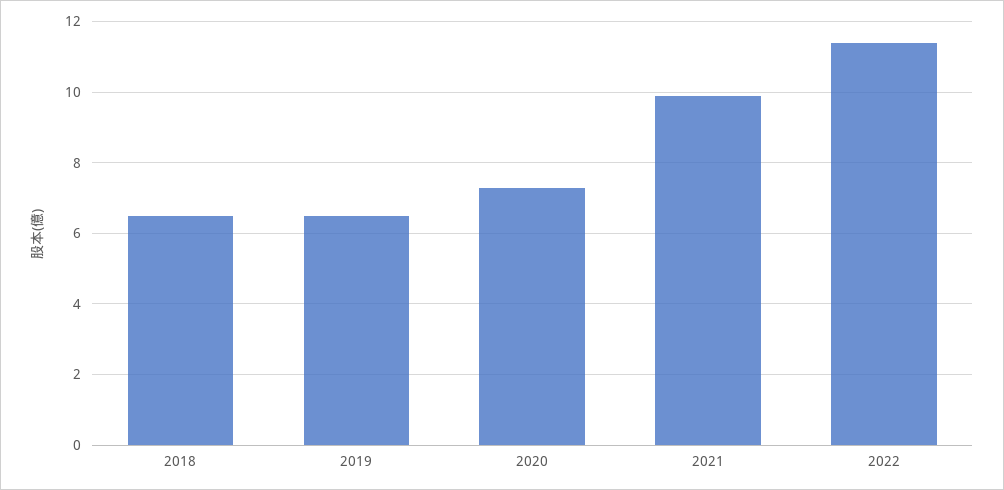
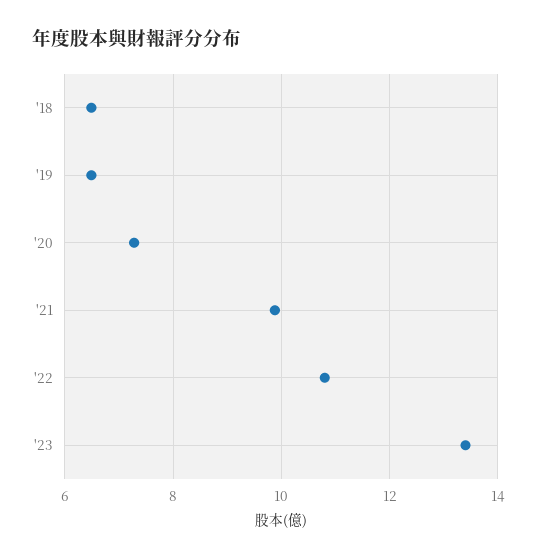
2022: 11.4 -> 10.8
'23: none -> 13.4

